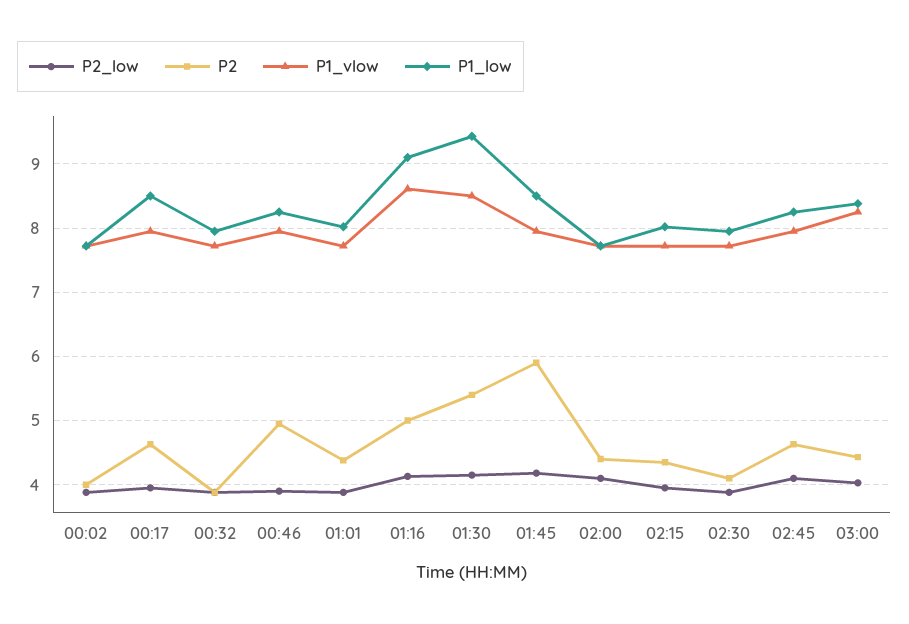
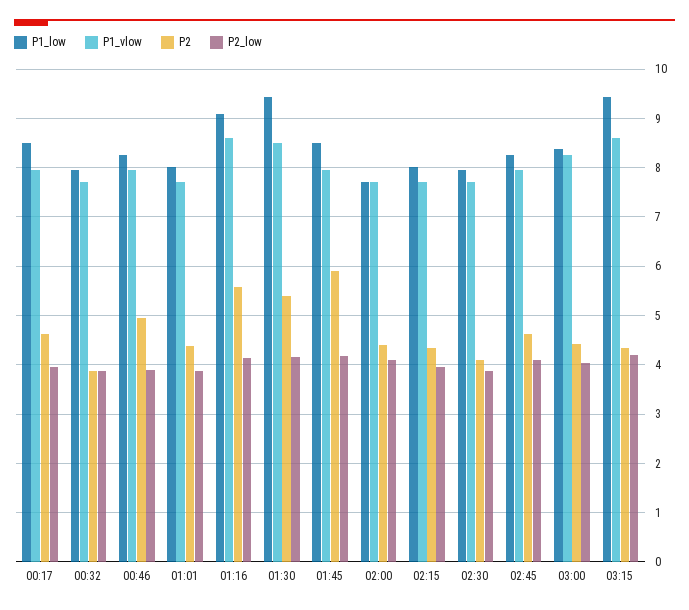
P2_low, 00:02: 3.9 -> none
P2, 00:02: 4 -> none
P1_vlow, 00:02: 7.7 -> none
P1_low, 00:02: 7.7 -> none
P2, 01:16: 5 -> 5.6
P1_low, 03:15: none -> 9.4
P1_vlow, 03:15: none -> 8.6
P2, 03:15: none -> 4.4
P2_low, 03:15: none -> 4.2

